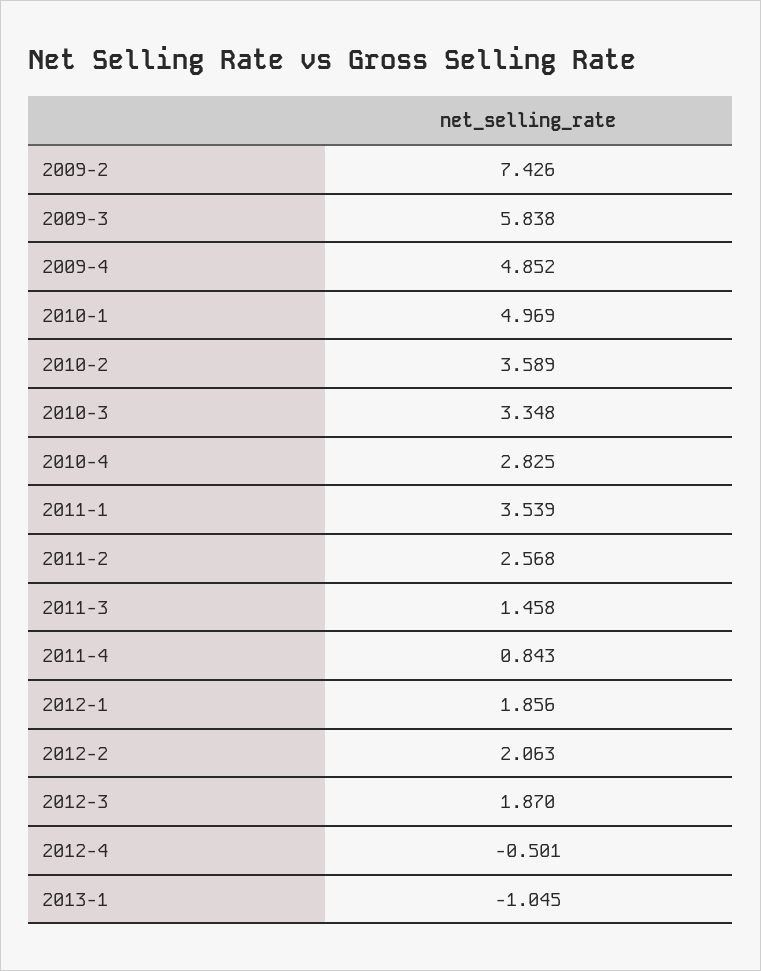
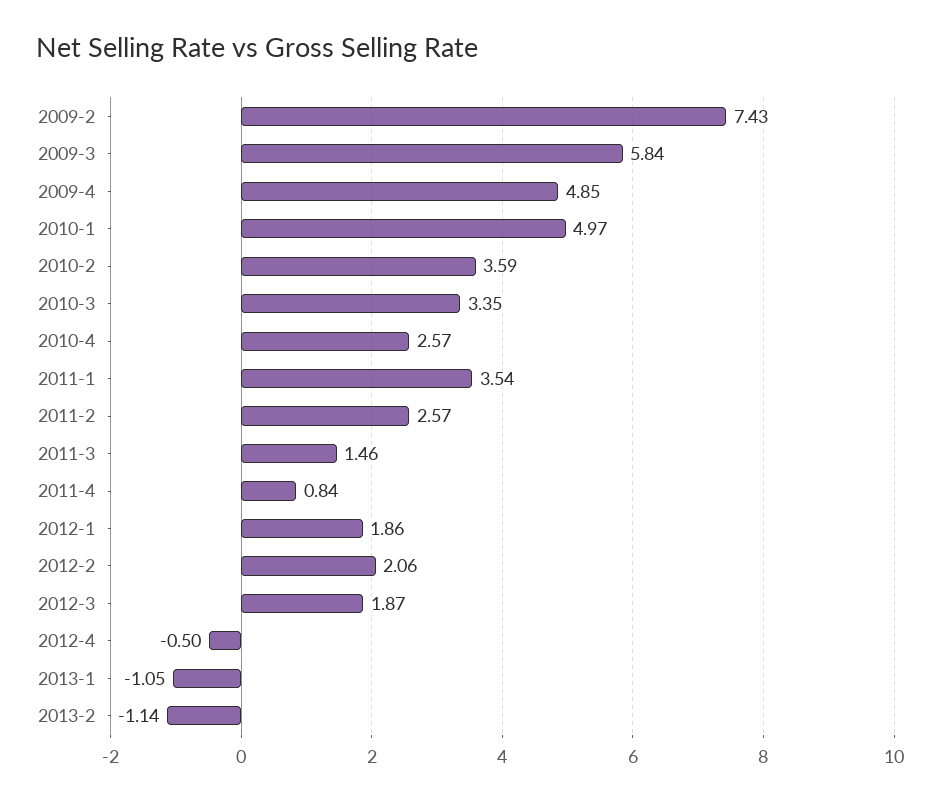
2010-4: 2.825 -> 2.57
2013-2: none -> -1.14

